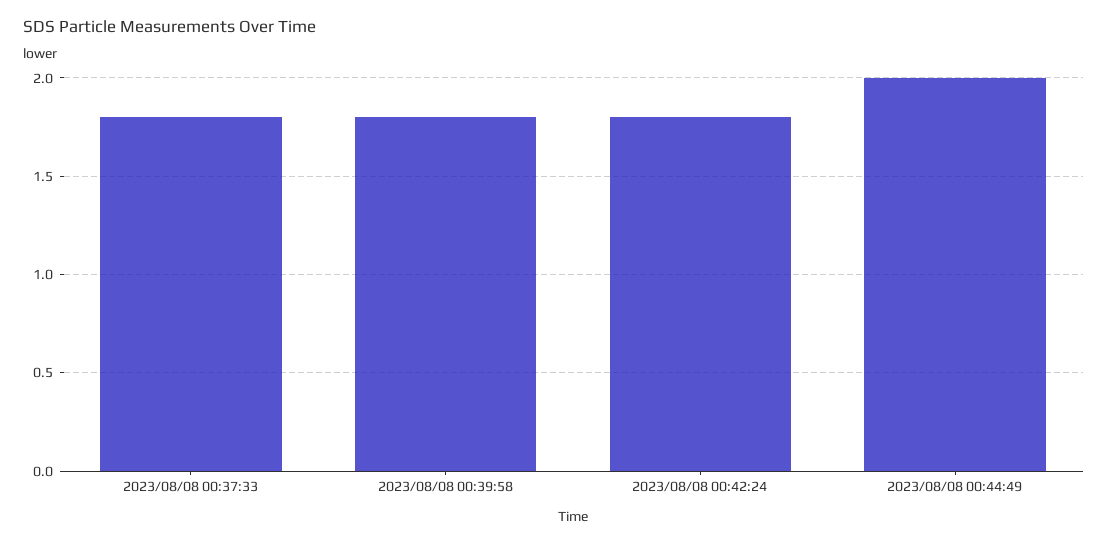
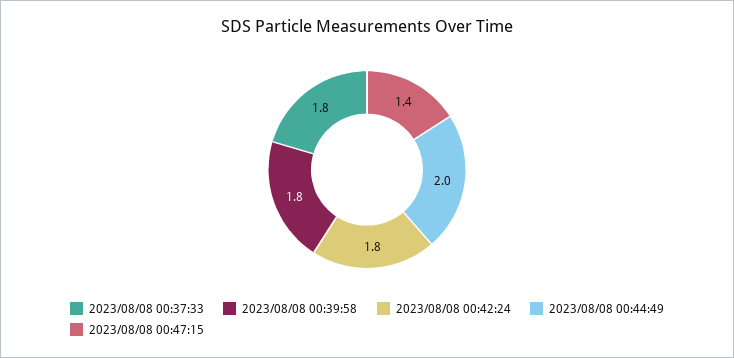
2023/08/08 00:47:15: none -> 1.4

